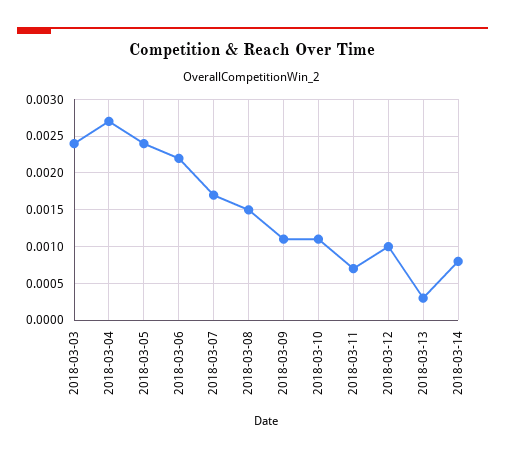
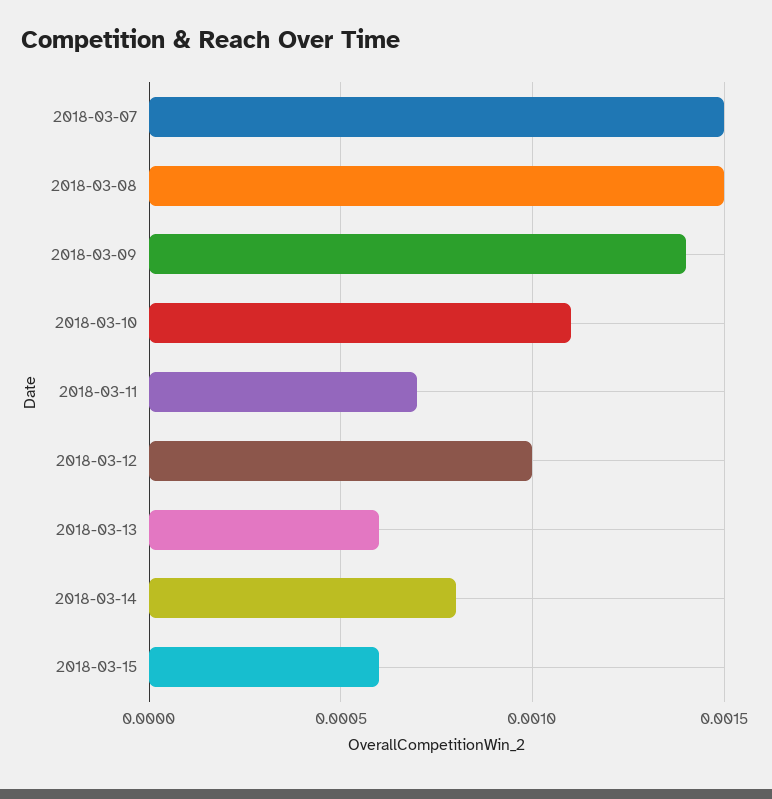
2018-03-03: 0.0024 -> none
2018-03-04: 0.0027 -> none
2018-03-05: 0.0024 -> none
2018-03-06: 0.0022 -> none
2018-03-07: 0.0017 -> 0.0015
2018-03-09: 0.0011 -> 0.0014
2018-03-13: 0.0003 -> 0.0006
2018-03-15: none -> 0.0006

